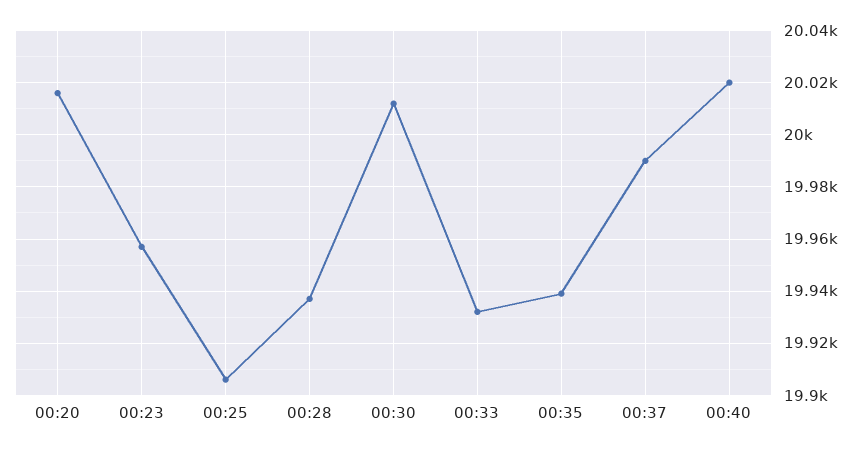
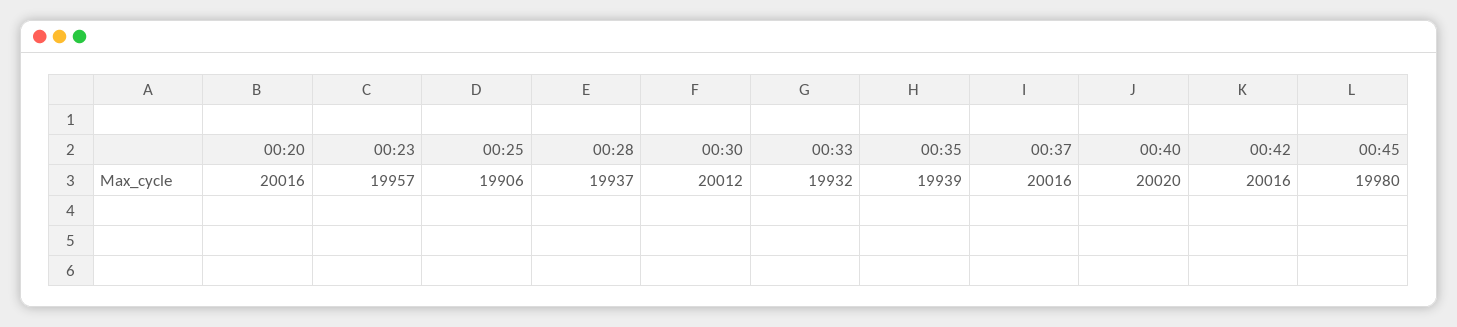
00:37: 19990 -> 20016
00:42: none -> 20016
00:45: none -> 19980

